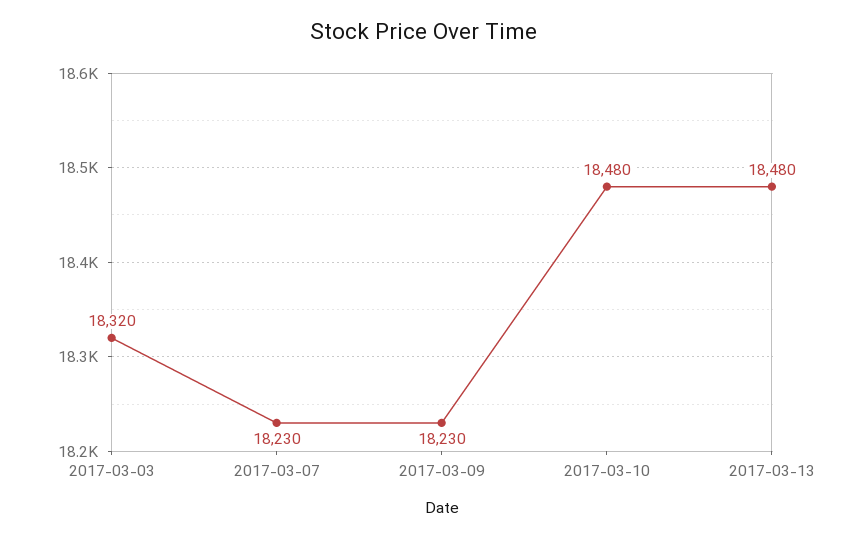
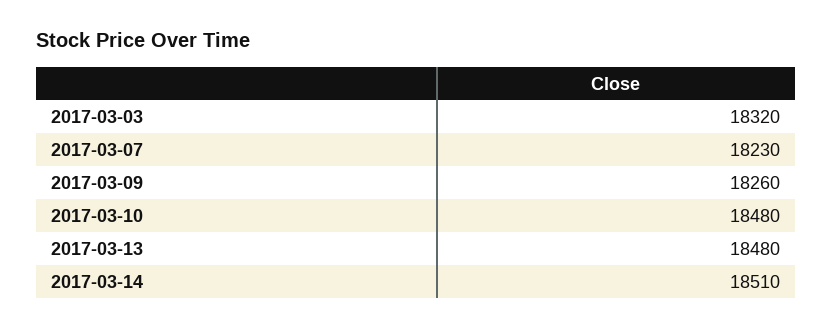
2017-03-09: 18230 -> 18260
2017-03-14: none -> 18510

